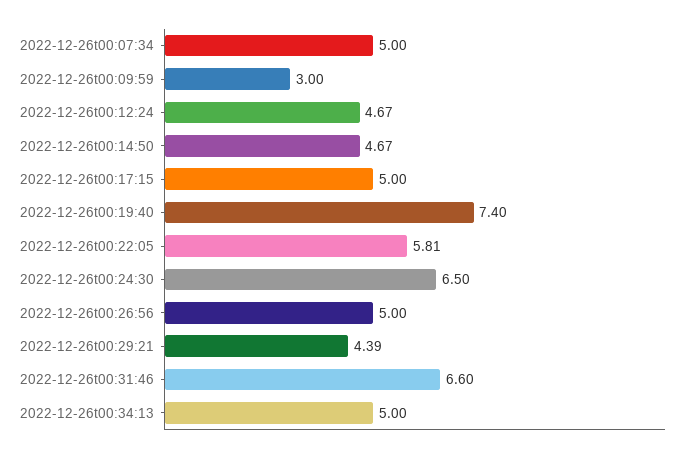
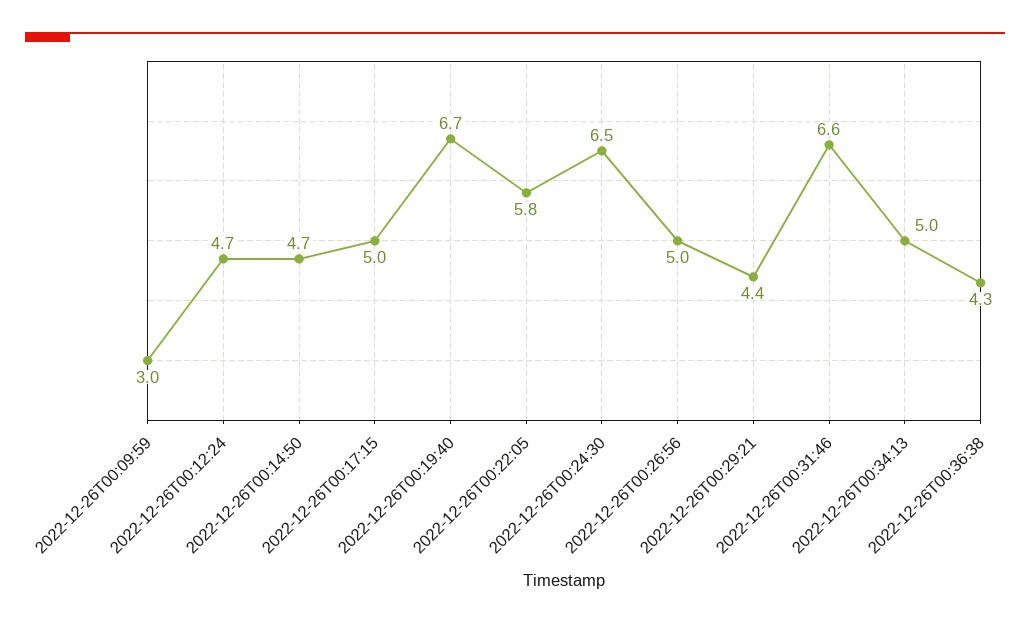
2022-12-26t00:07:34: 5 -> none
2022-12-26t00:19:40: 7.4 -> 6.7
2022-12-26T00:36:38: none -> 4.3

